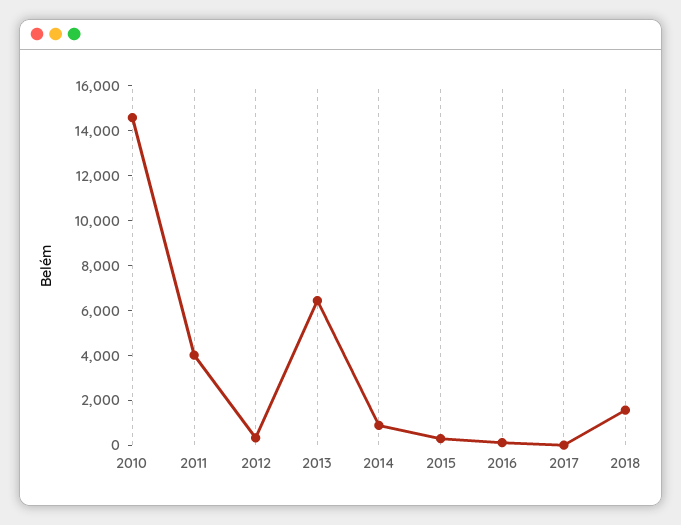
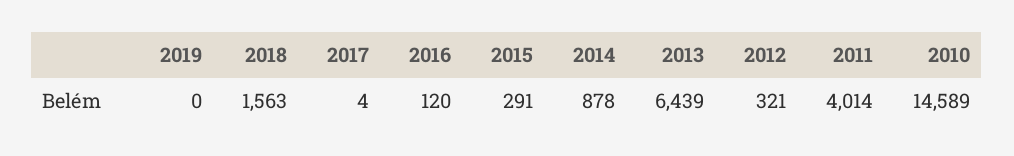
2019: none -> 0

